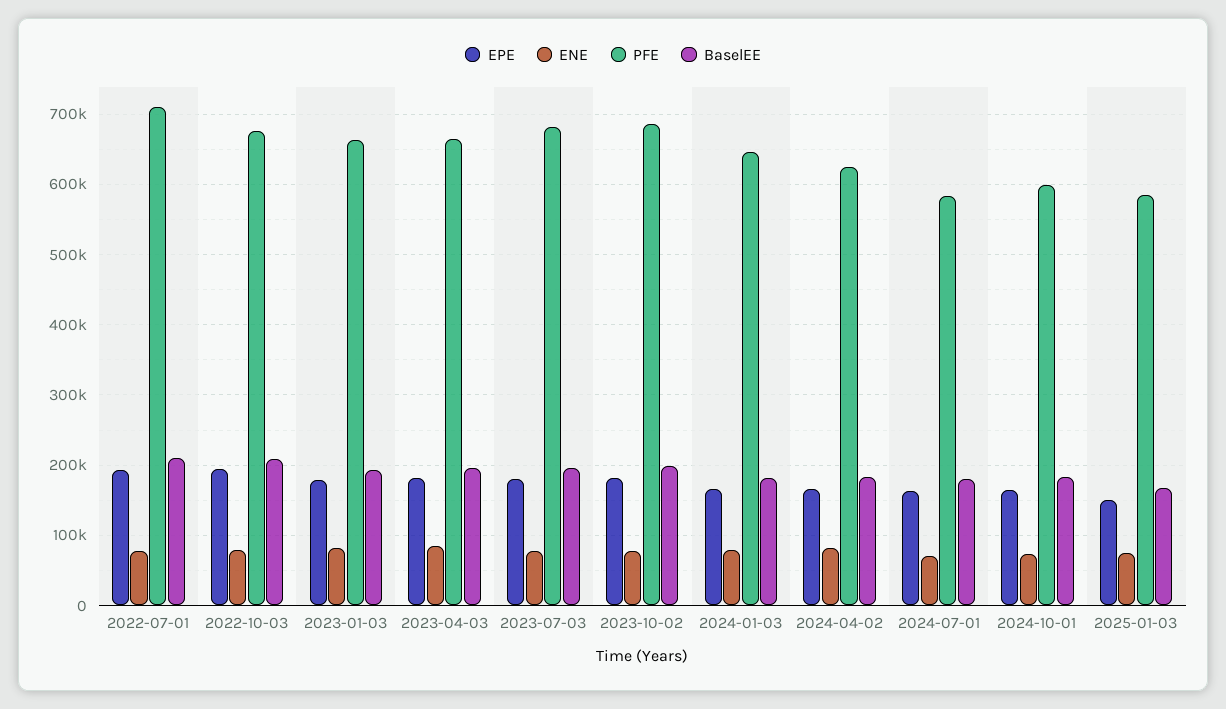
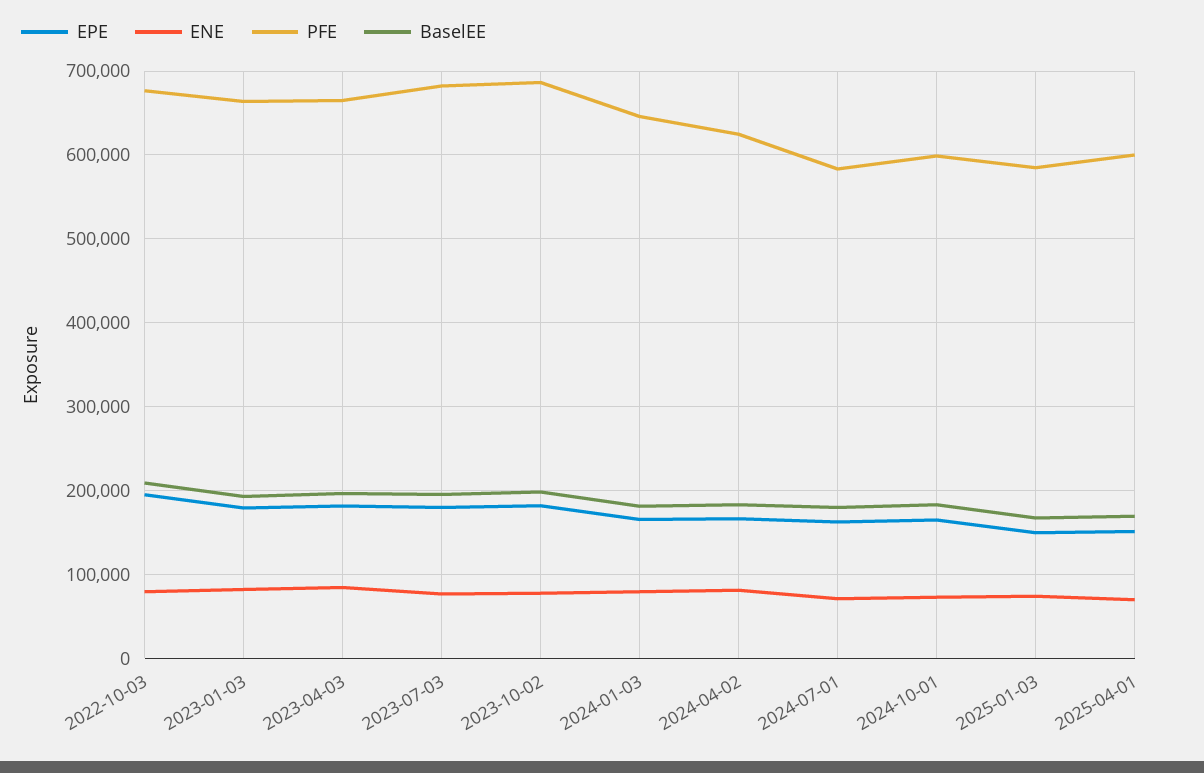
EPE, 2022-07-01: 190000 -> none
ENE, 2022-07-01: 80000 -> none
PFE, 2022-07-01: 710000 -> none
BaselEE, 2022-07-01: 210000 -> none
EPE, 2025-04-01: none -> 150000
ENE, 2025-04-01: none -> 70000
PFE, 2025-04-01: none -> 600000
BaselEE, 2025-04-01: none -> 170000

